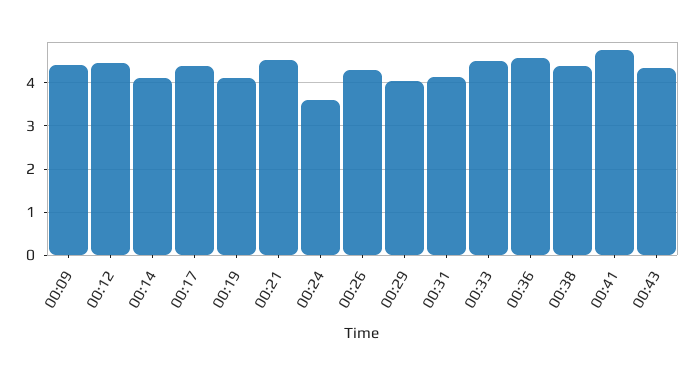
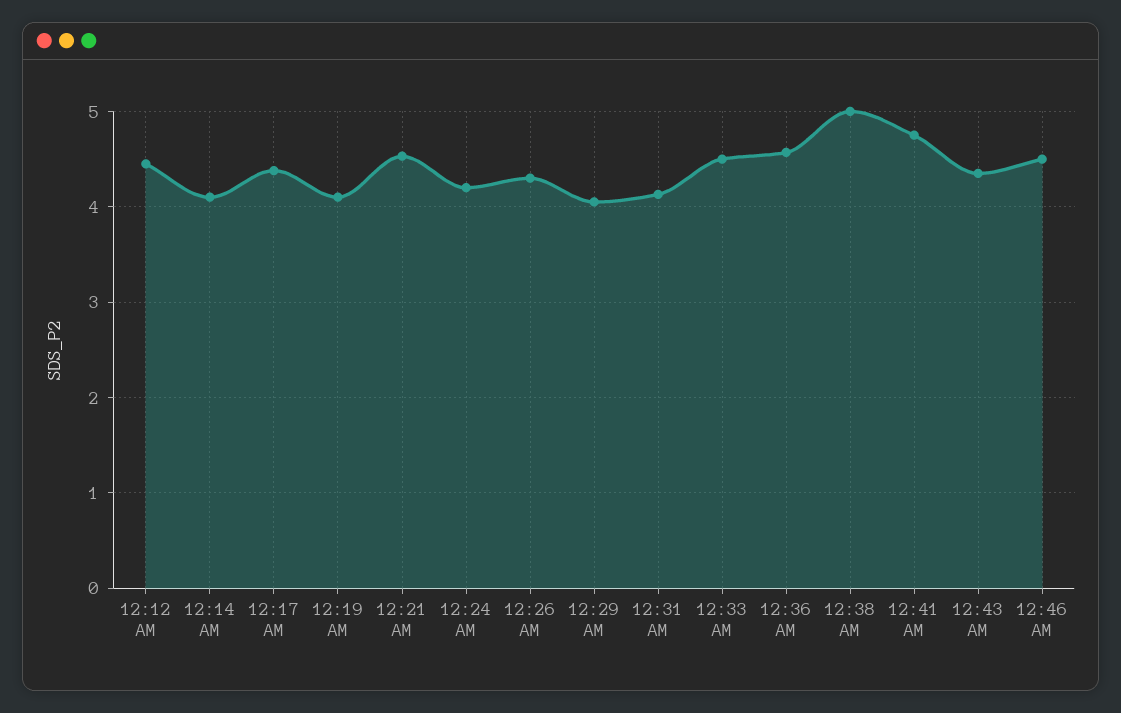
00:09: 4.4 -> none
00:24: 3.6 -> 4.2
00:38: 4.4 -> 5
12:46 AM: none -> 4.5

